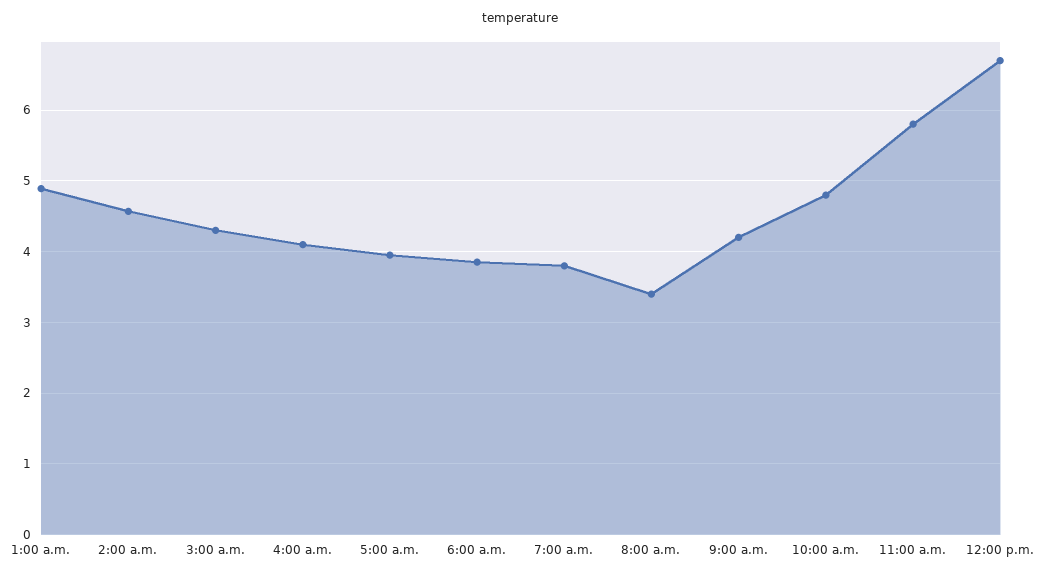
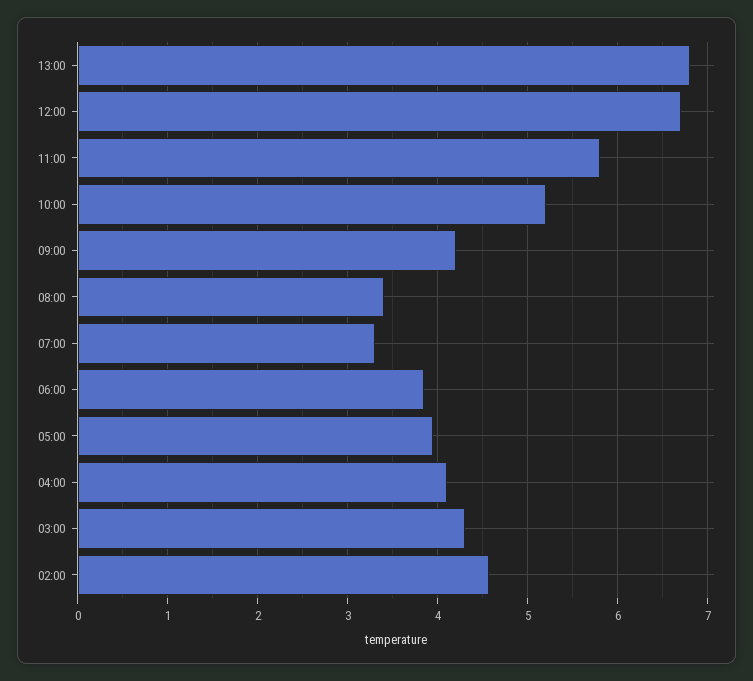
1:00 a.m.: 4.9 -> none
7:00 a.m.: 3.8 -> 3.3
10:00 a.m.: 4.8 -> 5.2
13:00: none -> 6.8

